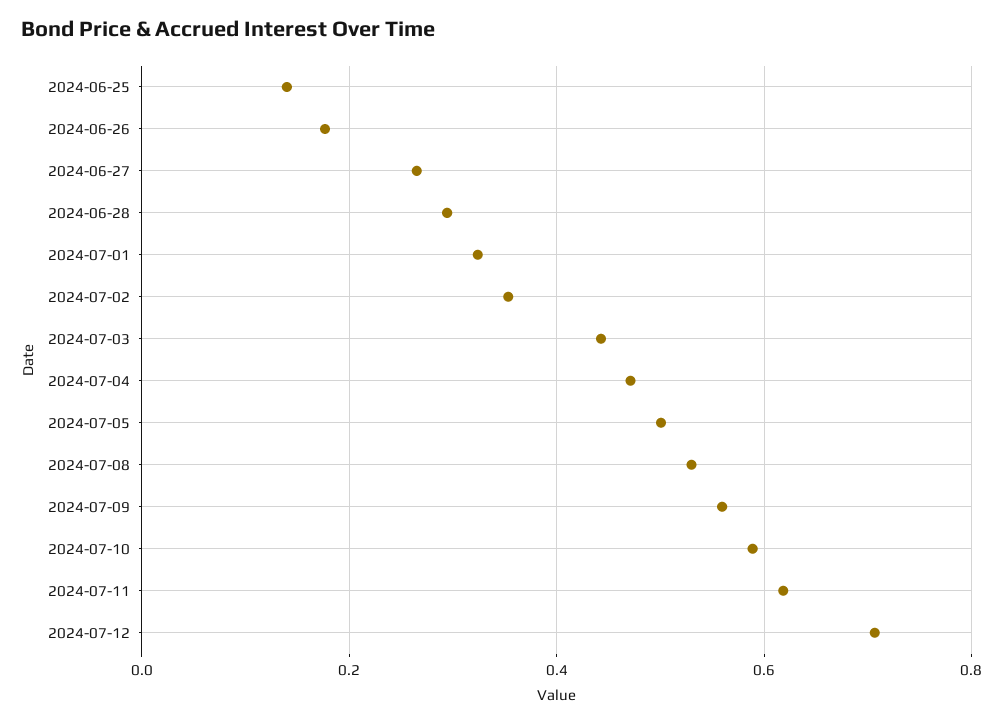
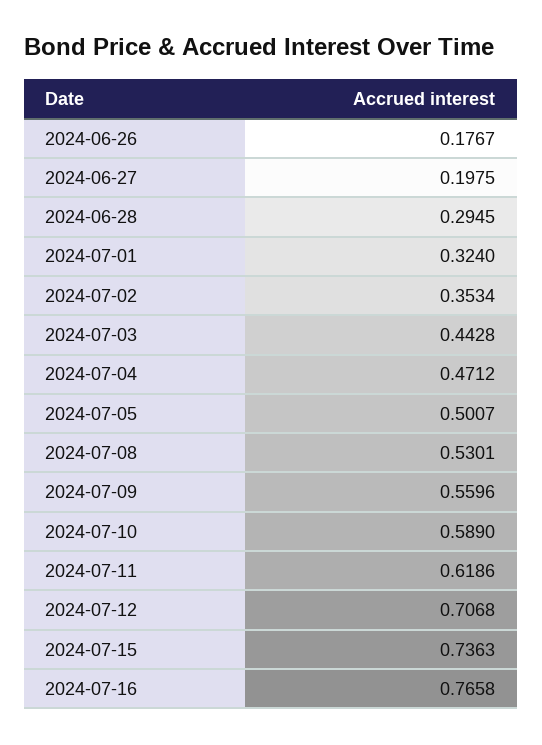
2024-06-25: 0.14 -> none
2024-06-27: 0.26 -> 0.1975
2024-07-15: none -> 0.7363
2024-07-16: none -> 0.7658

